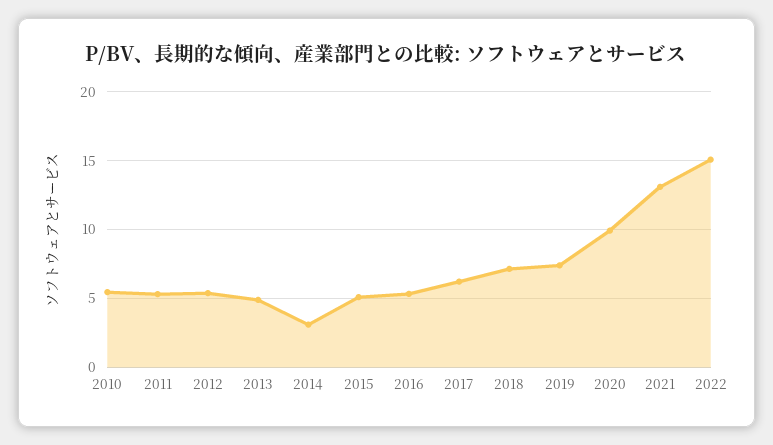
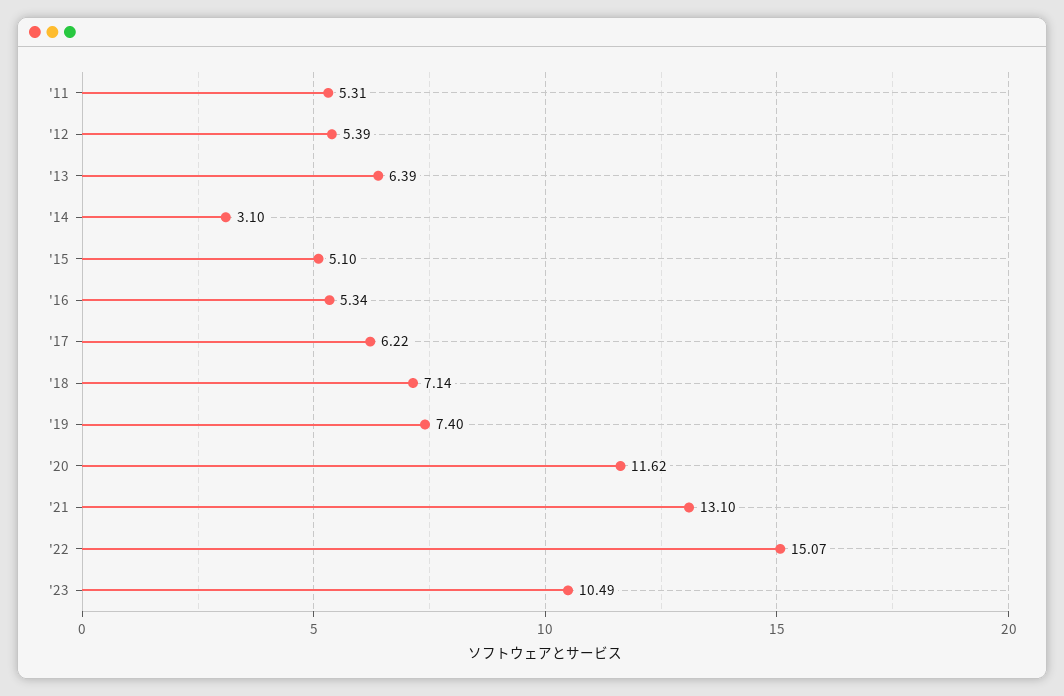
2010: 5.5 -> none
2013: 5 -> 6.39
2020: 10 -> 11.62
'23: none -> 10.49

